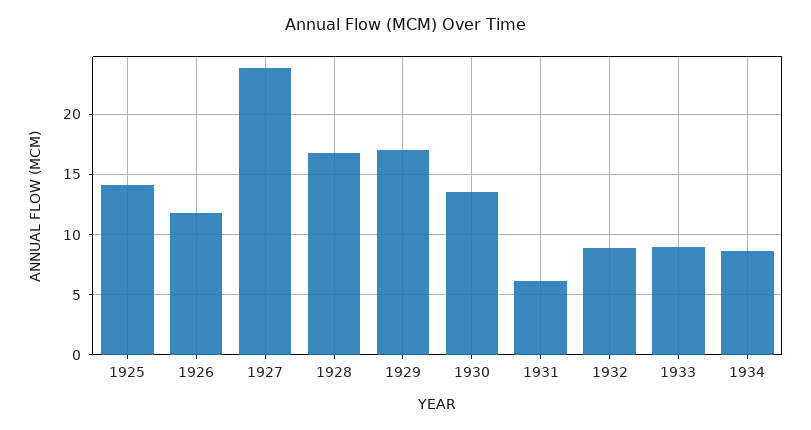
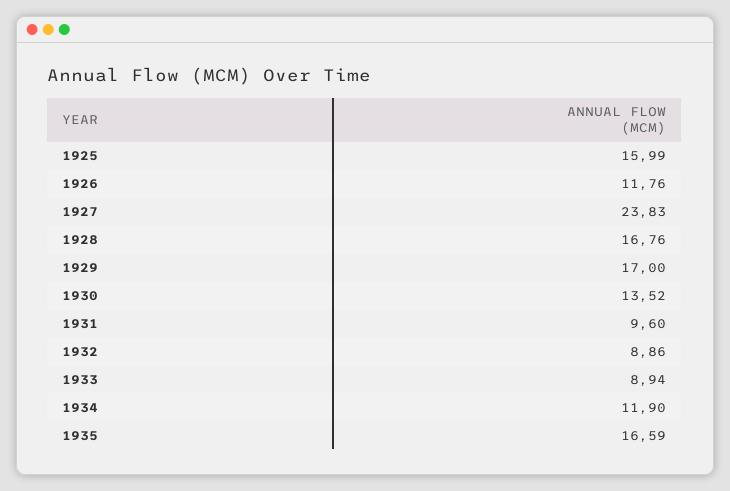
1925: 14 -> 15.99
1931: 6 -> 9.6
1934: 8.5 -> 11.9
1935: none -> 16.59

